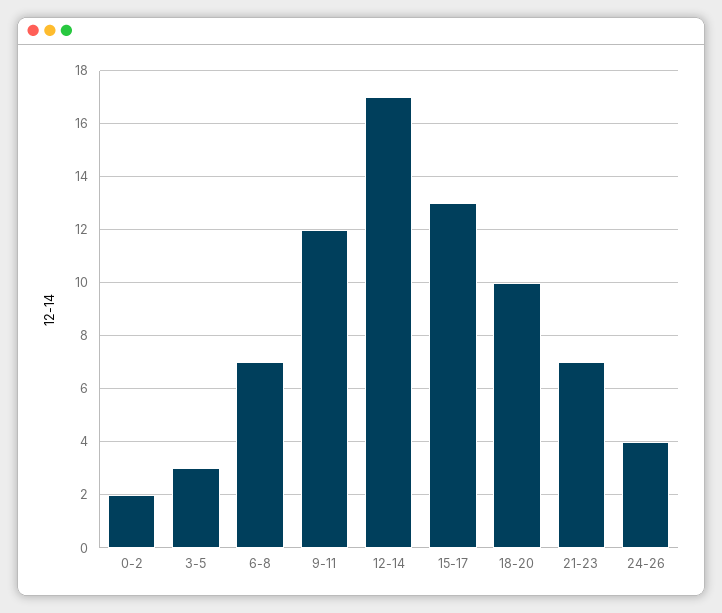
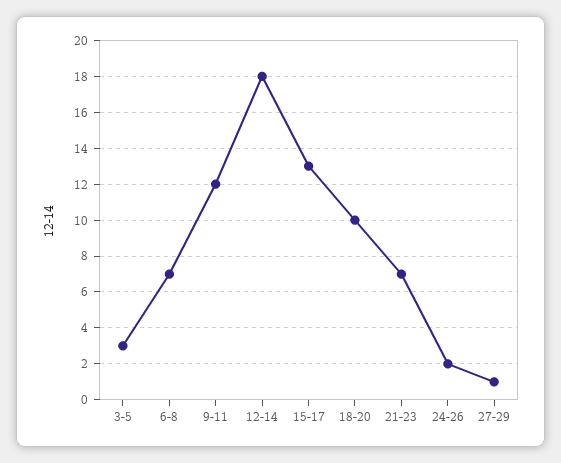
0-2: 2 -> none
12-14: 17 -> 18
24-26: 4 -> 2
27-29: none -> 1

